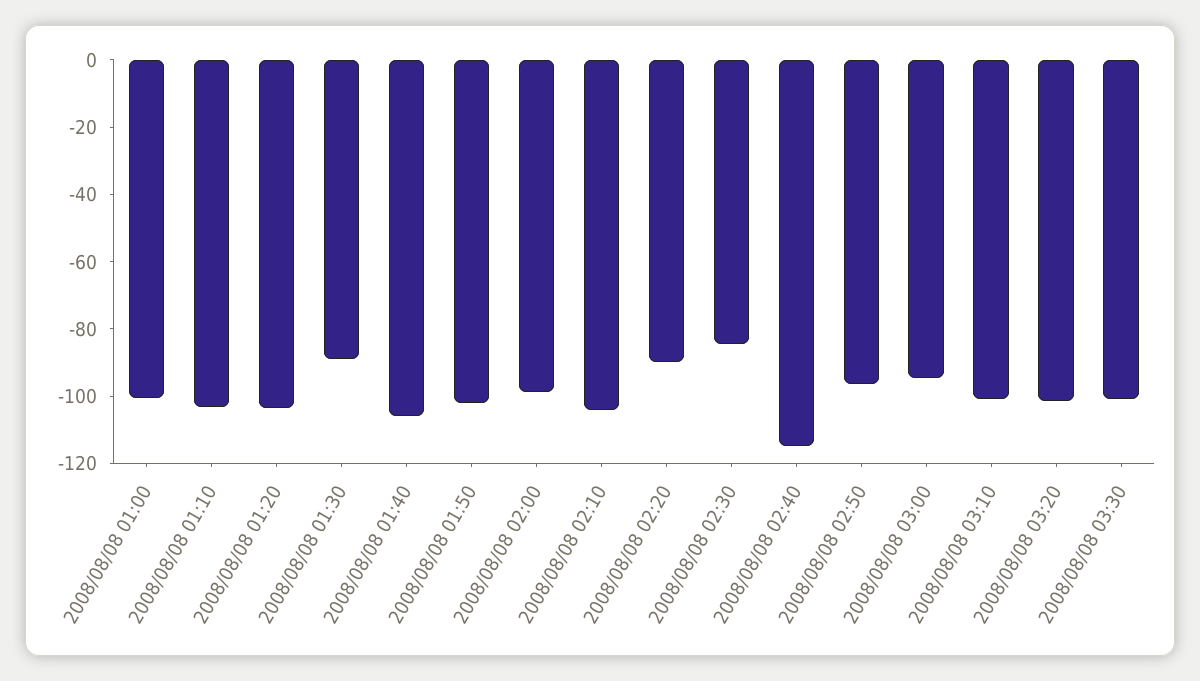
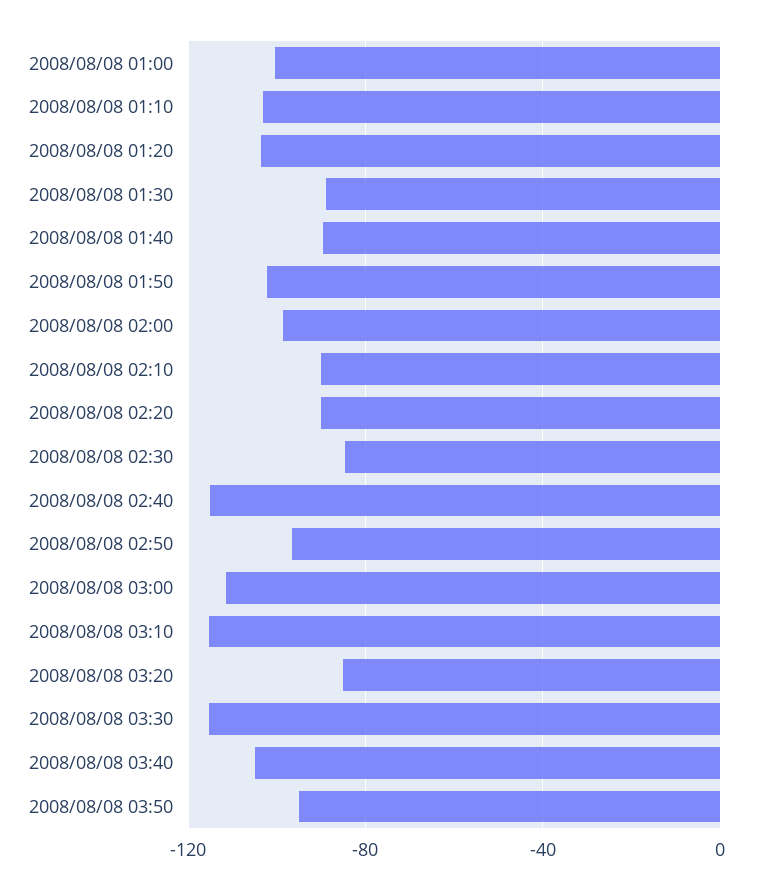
2008/08/08 01:40: -105 -> -90
2008/08/08 02:10: -105 -> -90
2008/08/08 03:00: -95 -> -110
2008/08/08 03:10: -100 -> -115
2008/08/08 03:20: -100 -> -85
2008/08/08 03:30: -100 -> -115
2008/08/08 03:40: none -> -105
2008/08/08 03:50: none -> -95

